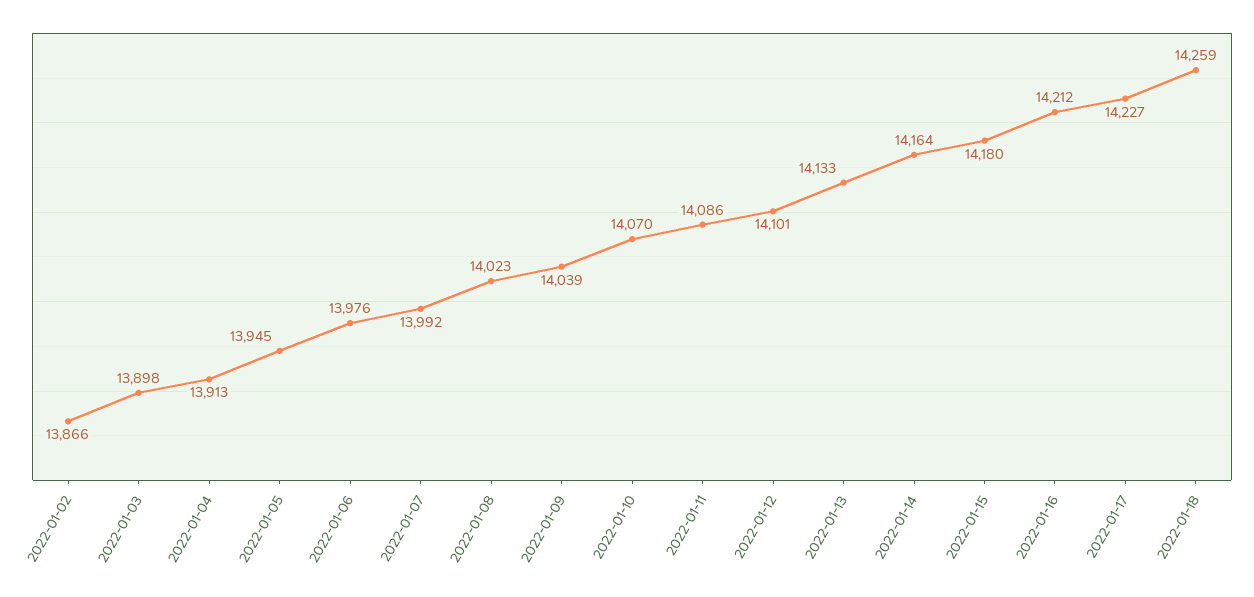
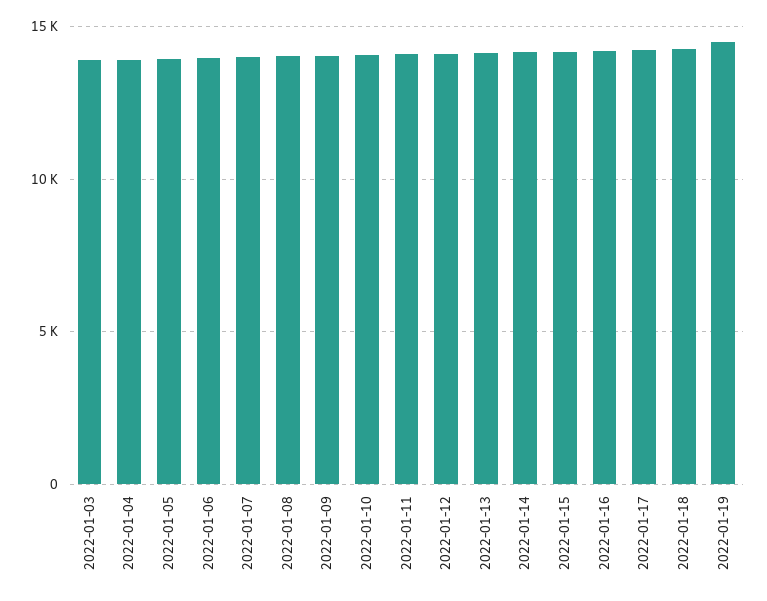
2022-01-02: 13866 -> none
2022-01-19: none -> 14500

